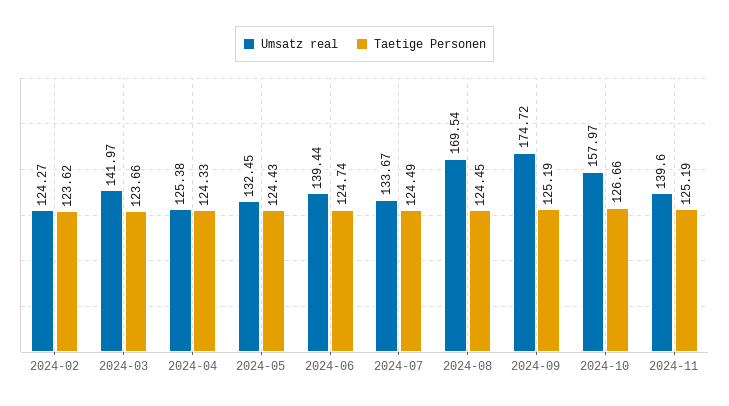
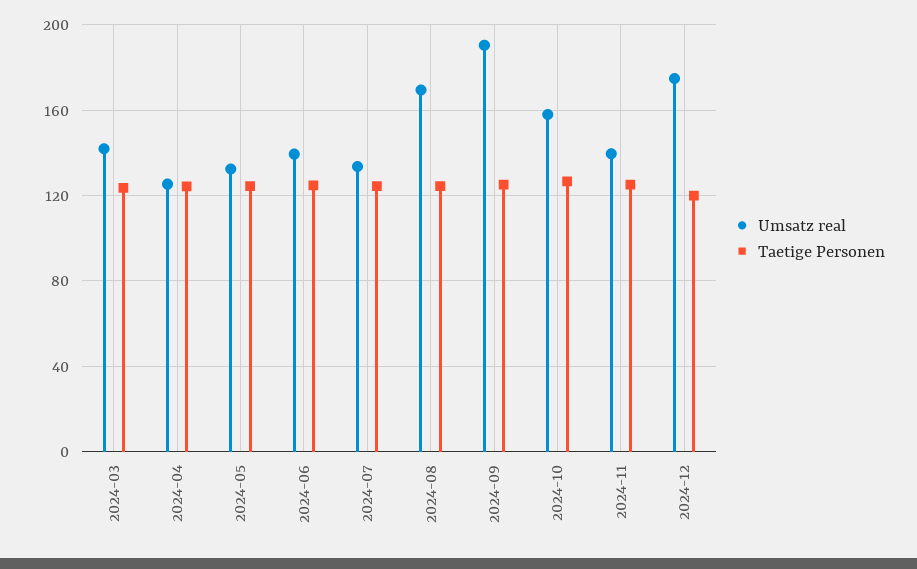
Umsatz real, 2024-02: 124.27 -> none
Taetige Personen, 2024-02: 123.62 -> none
Umsatz real, 2024-09: 174.72 -> 190
Umsatz real, 2024-12: none -> 175
Taetige Personen, 2024-12: none -> 120

